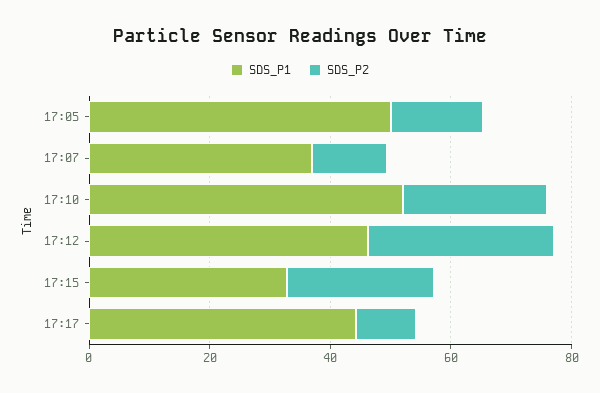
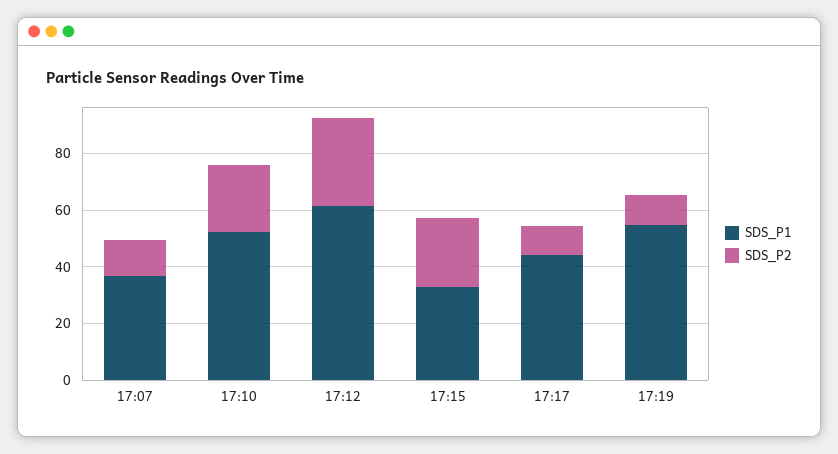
SDS_P1, 17:05: 50 -> none
SDS_P2, 17:05: 15 -> none
SDS_P1, 17:12: 45 -> 60
SDS_P1, 17:19: none -> 55
SDS_P2, 17:19: none -> 10

